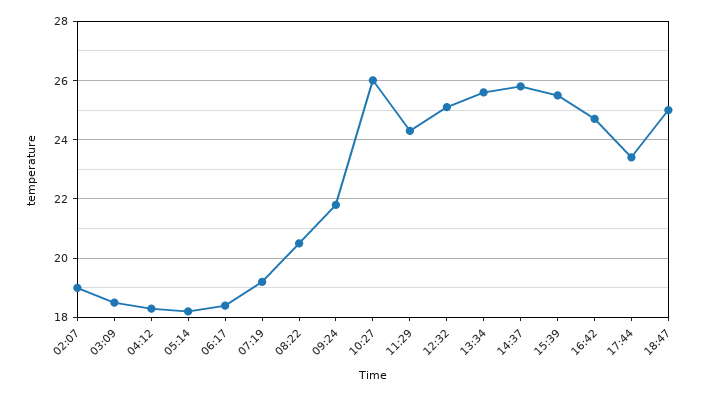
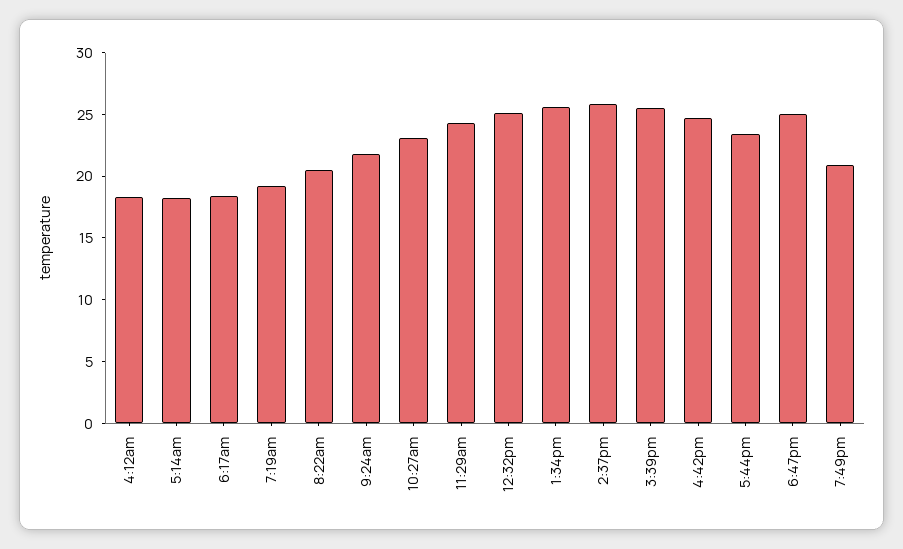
02:07: 19 -> none
03:09: 18.5 -> none
10:27: 26 -> 23
7:49pm: none -> 21

